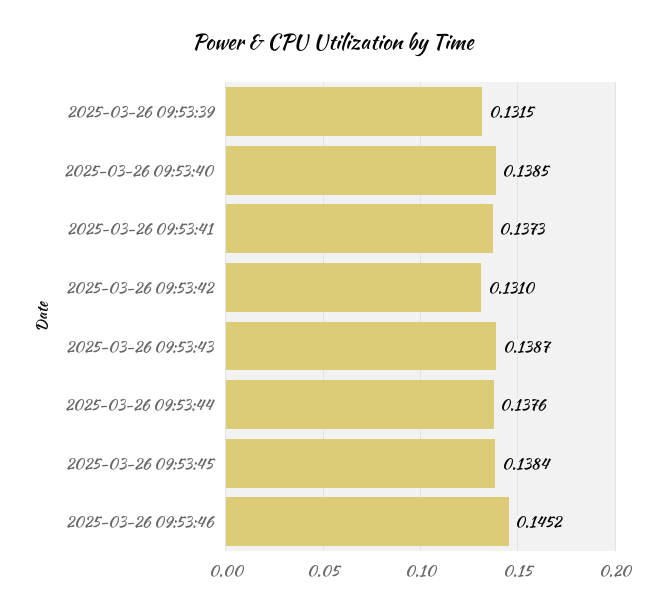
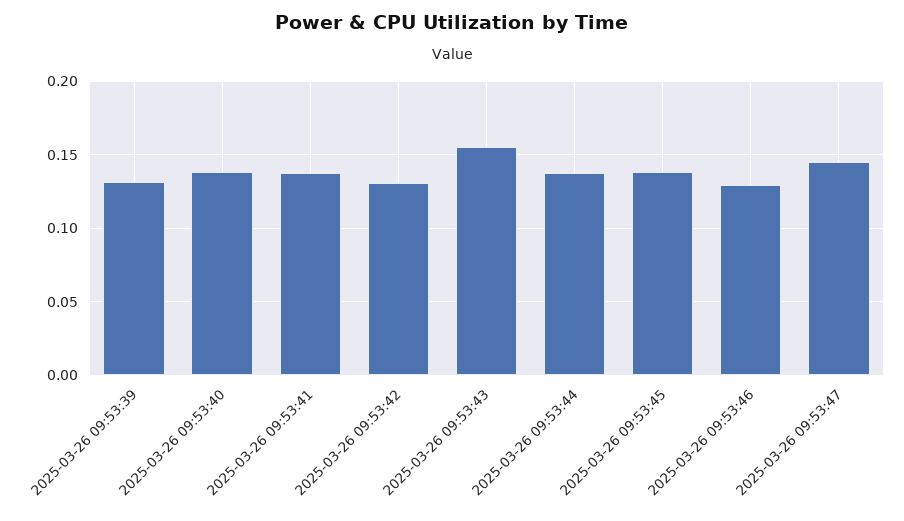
2025-03-26 09:53:43: 0.1387 -> 0.155
2025-03-26 09:53:46: 0.1452 -> 0.13
2025-03-26 09:53:47: none -> 0.145

